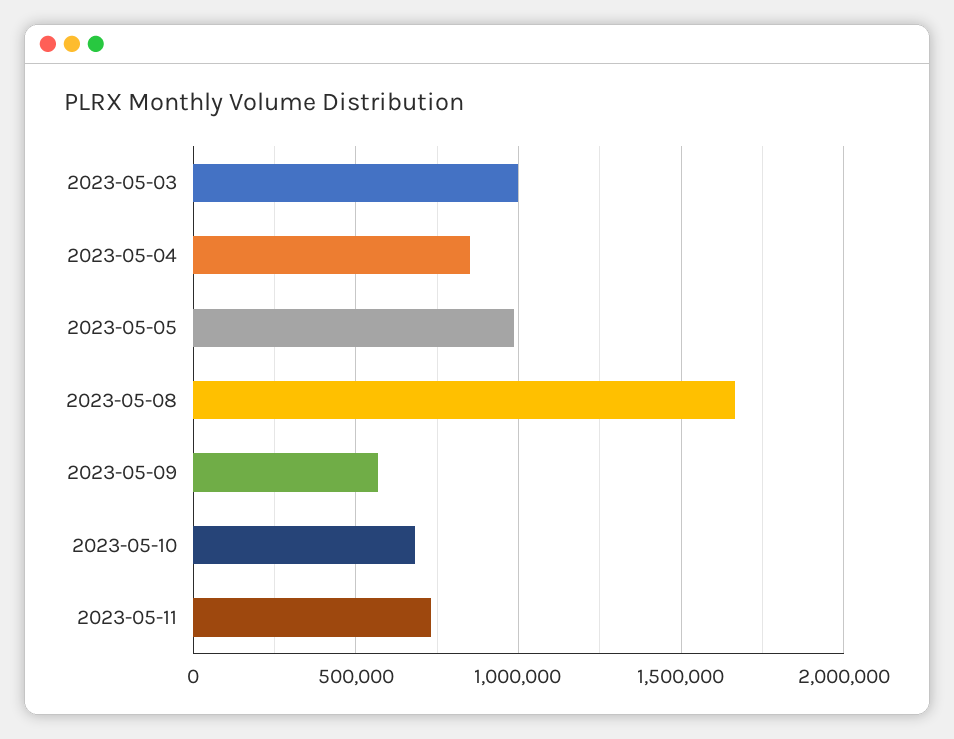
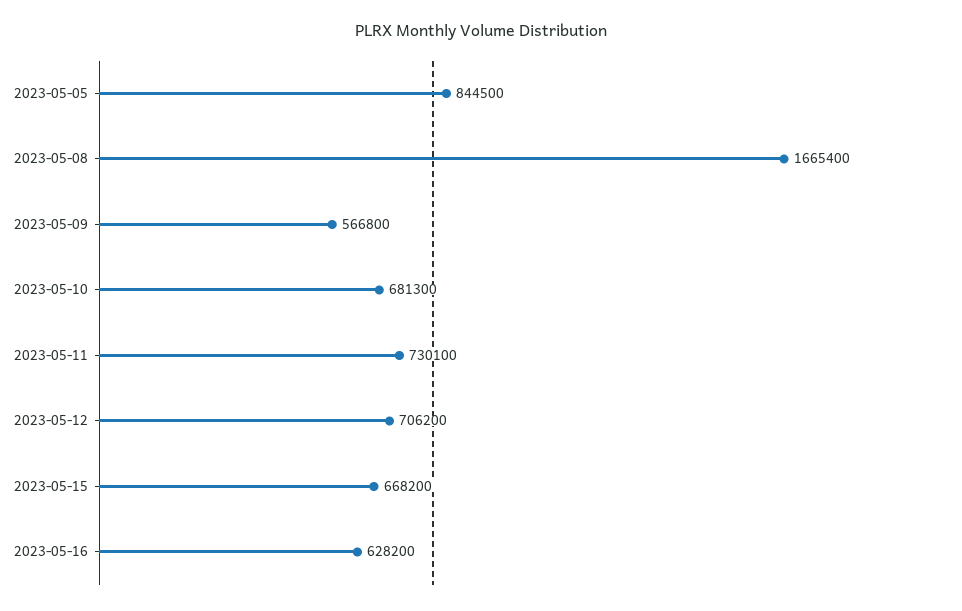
2023-05-03: 1000000 -> none
2023-05-04: 850000 -> none
2023-05-05: 1000000 -> 844500
2023-05-12: none -> 706200
2023-05-15: none -> 668200
2023-05-16: none -> 628200

